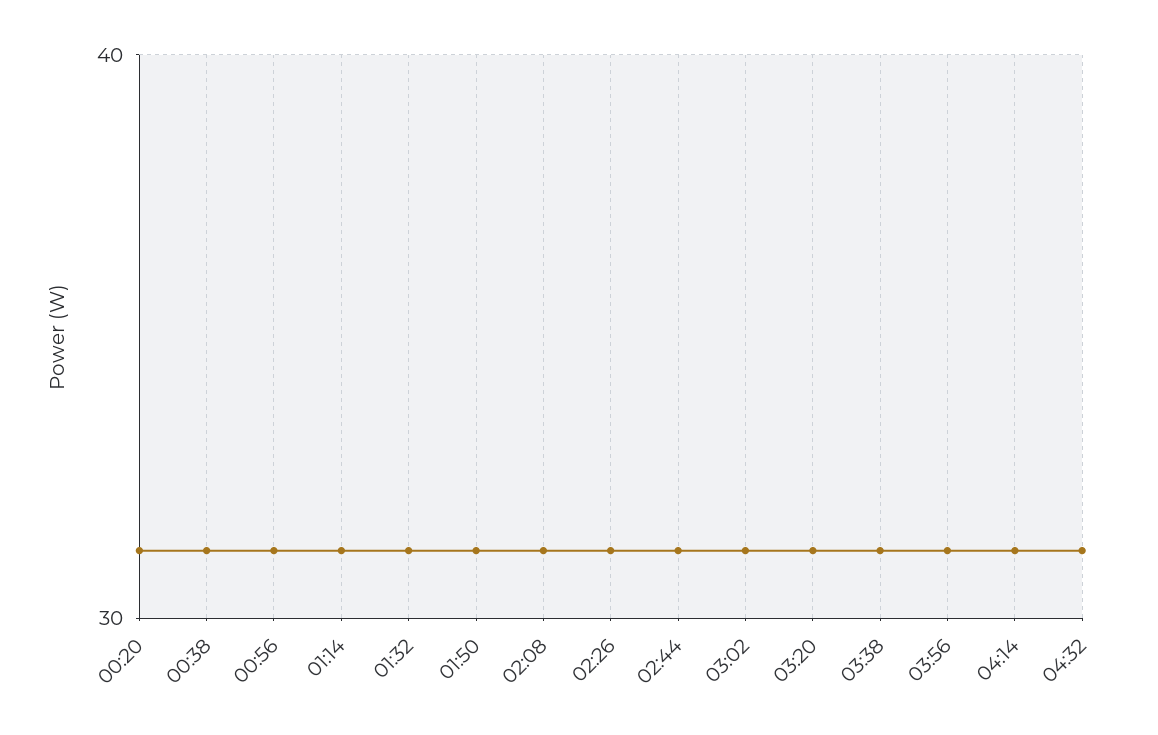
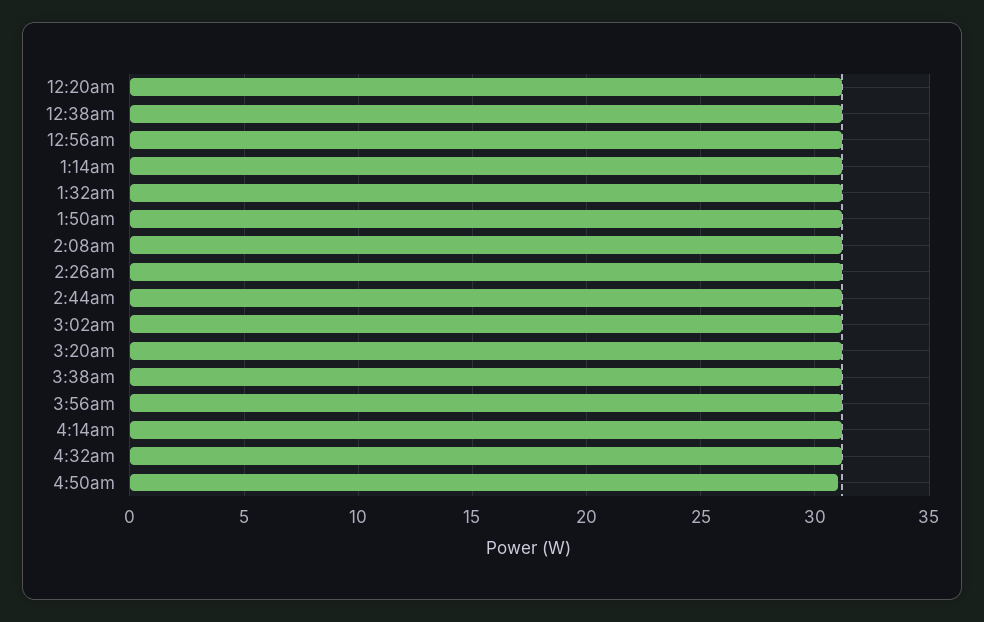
4:50am: none -> 31

